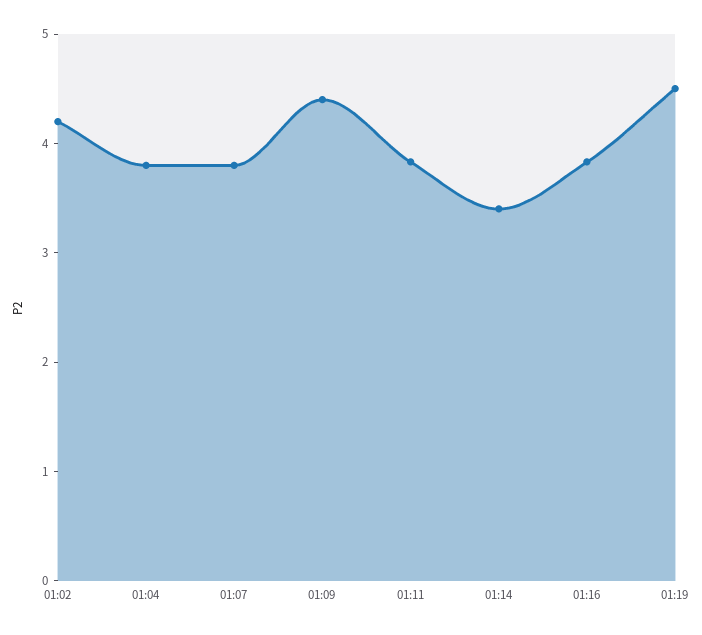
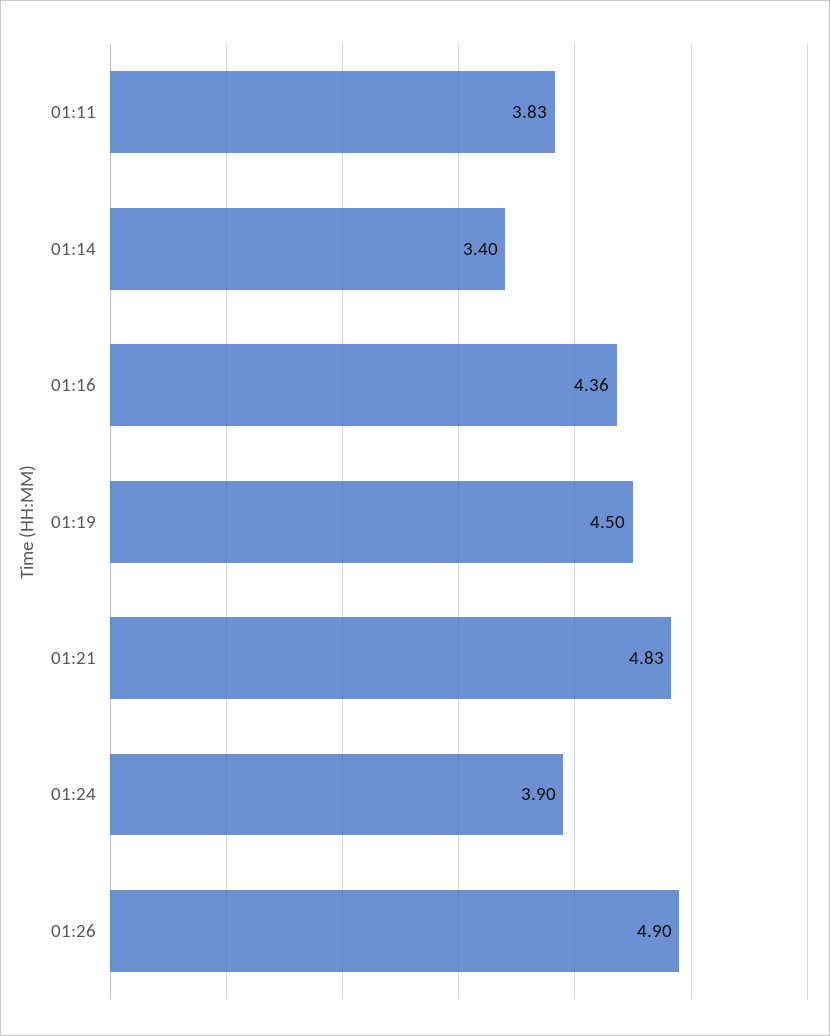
01:02: 4.2 -> none
01:04: 3.8 -> none
01:07: 3.8 -> none
01:09: 4.4 -> none
01:16: 3.8 -> 4.36
01:21: none -> 4.83
01:24: none -> 3.9
01:26: none -> 4.9

